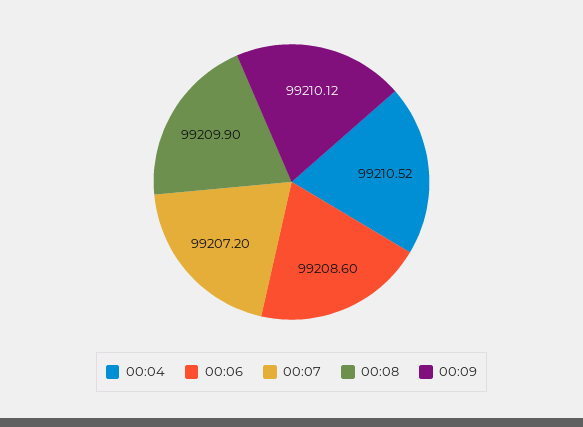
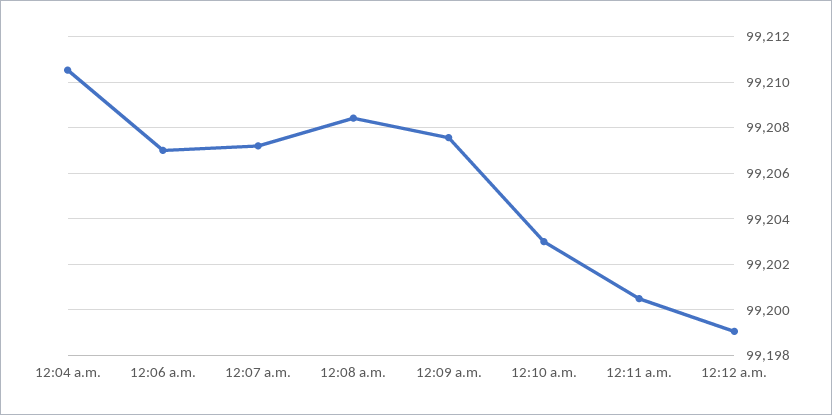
00:06: 99208.6 -> 99207
00:08: 99209.9 -> 99208.5
00:09: 99210.12 -> 99207.5
12:10 a.m.: none -> 99203
12:11 a.m.: none -> 99200.5
12:12 a.m.: none -> 99199

